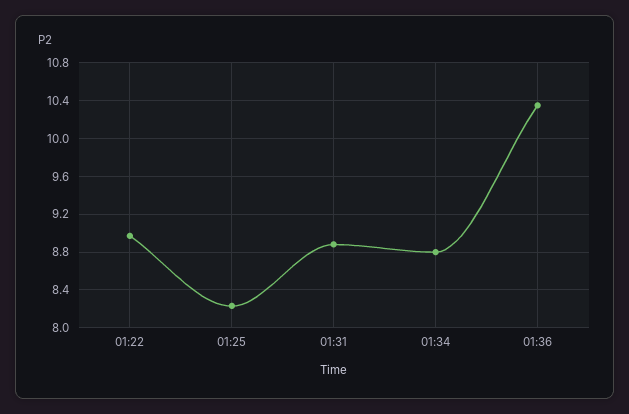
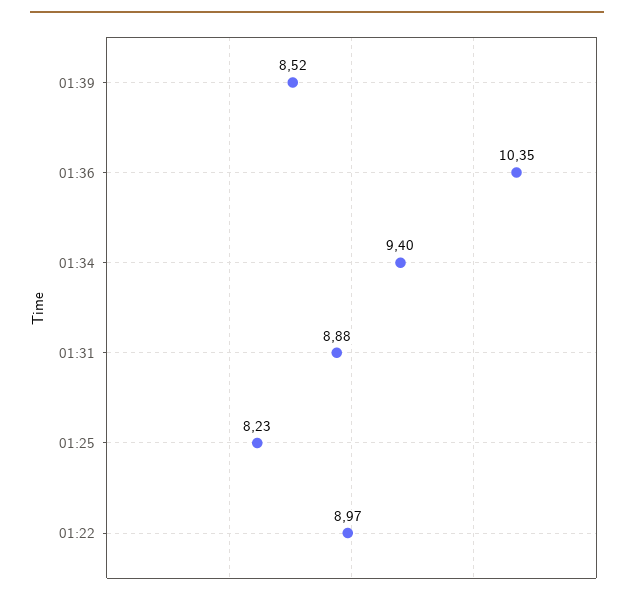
01:34: 8.8 -> 9.4
01:39: none -> 8.52

